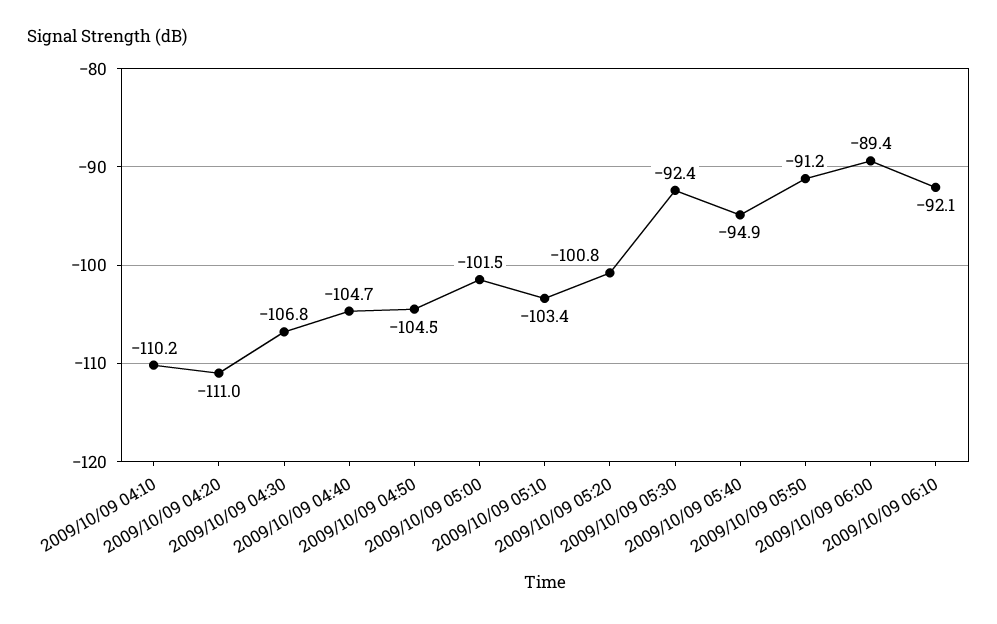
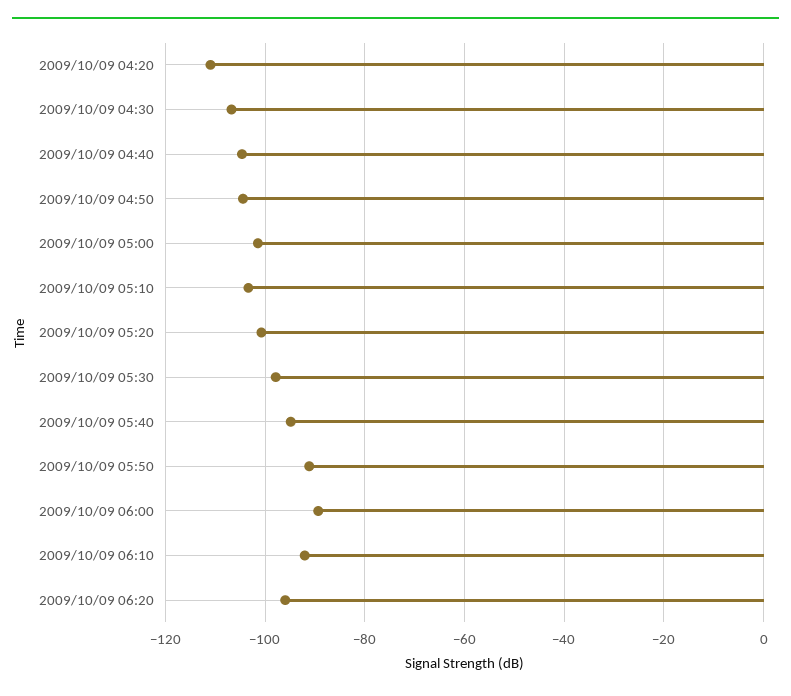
2009/10/09 04:10: -110.2 -> none
2009/10/09 05:30: -92.4 -> -98
2009/10/09 06:20: none -> -96

